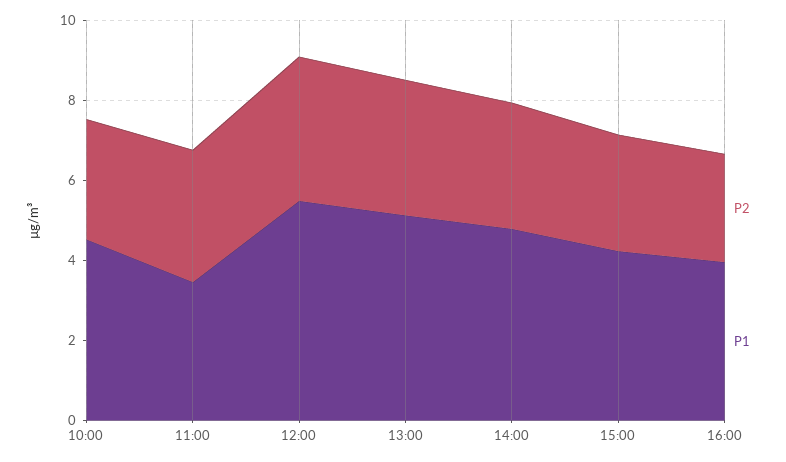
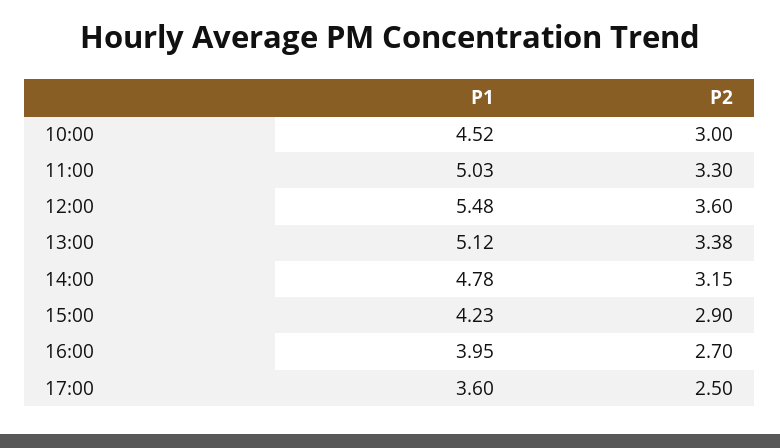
P1, 11:00: 3.5 -> 5.03
P1, 17:00: none -> 3.6
P2, 17:00: none -> 2.5

